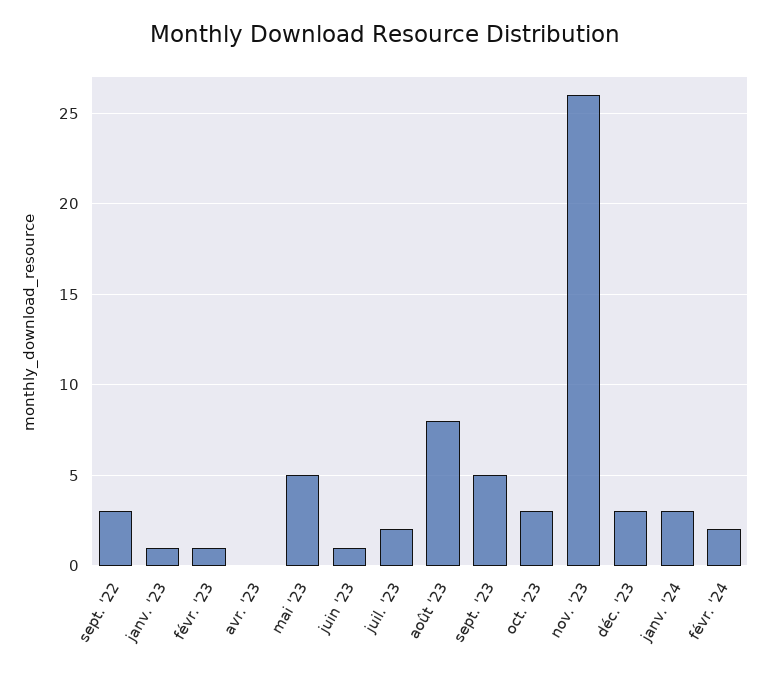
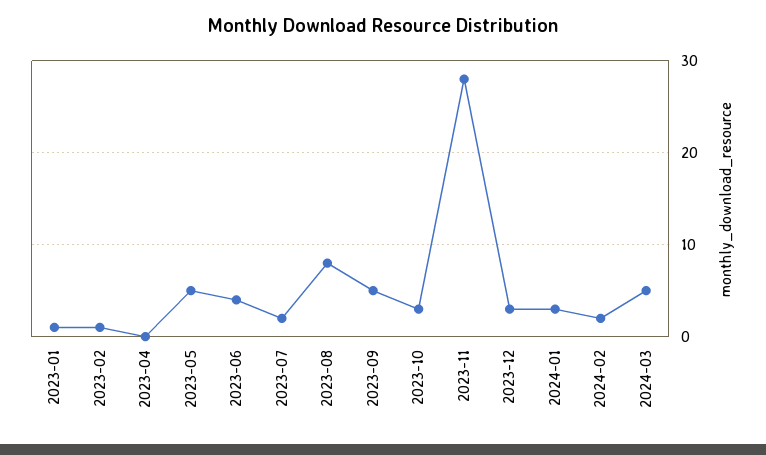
sept. '22: 3 -> none
juin '23: 1 -> 4
nov. '23: 26 -> 28
2024-03: none -> 5

